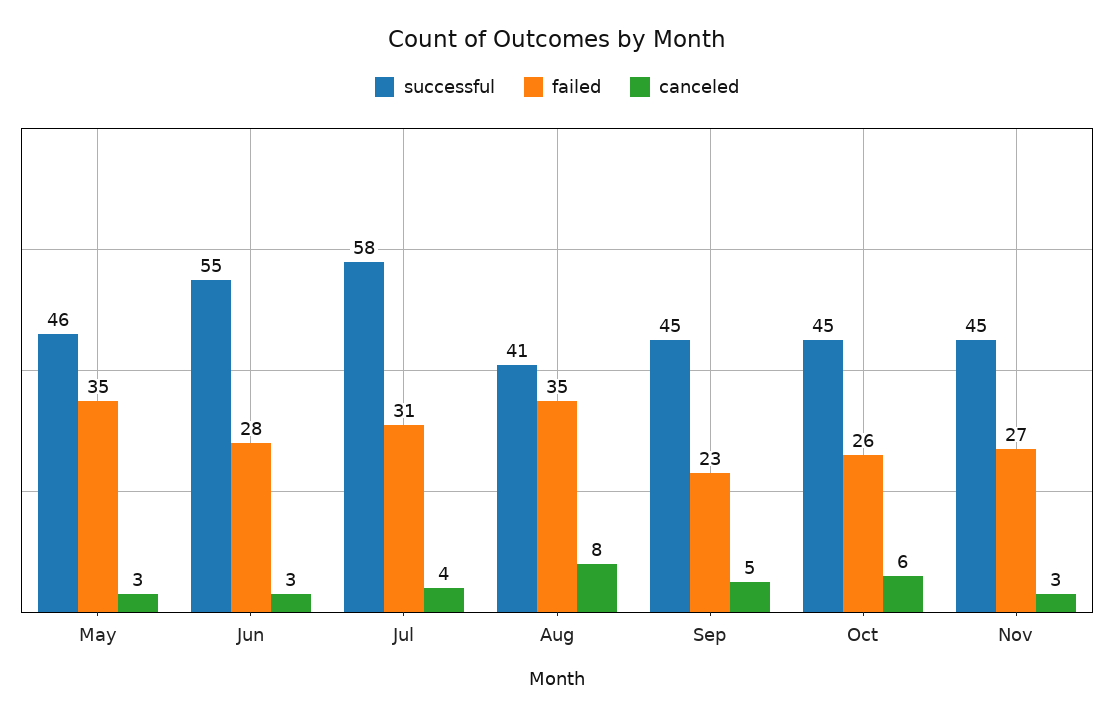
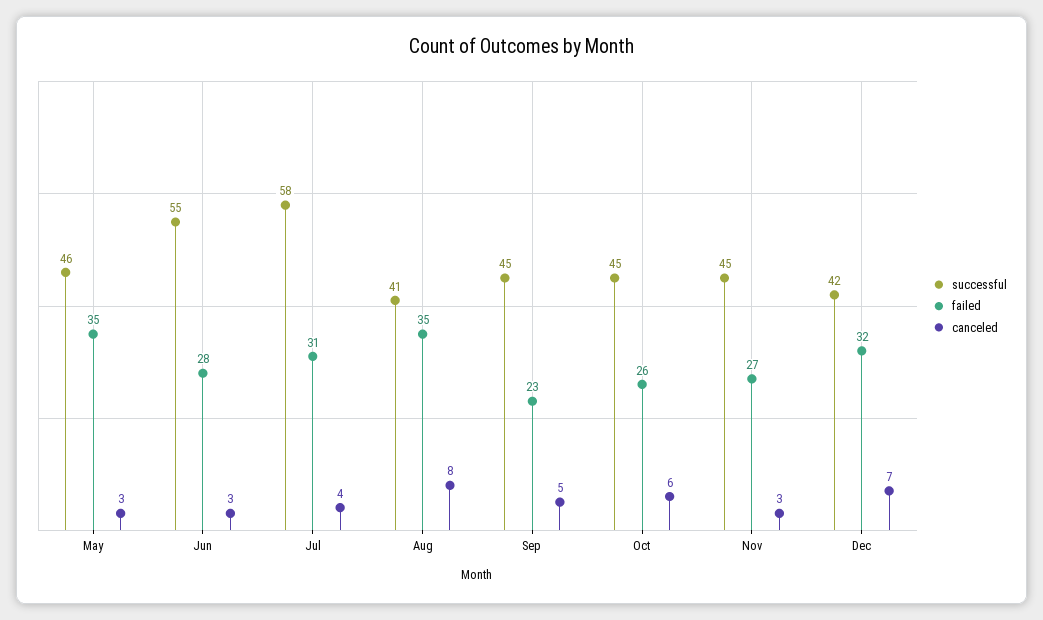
successful, Dec: none -> 42
failed, Dec: none -> 32
canceled, Dec: none -> 7

